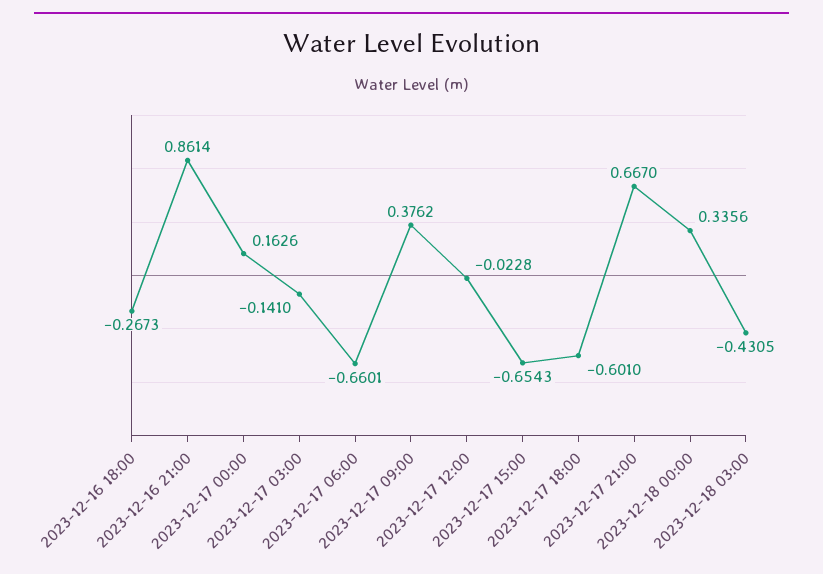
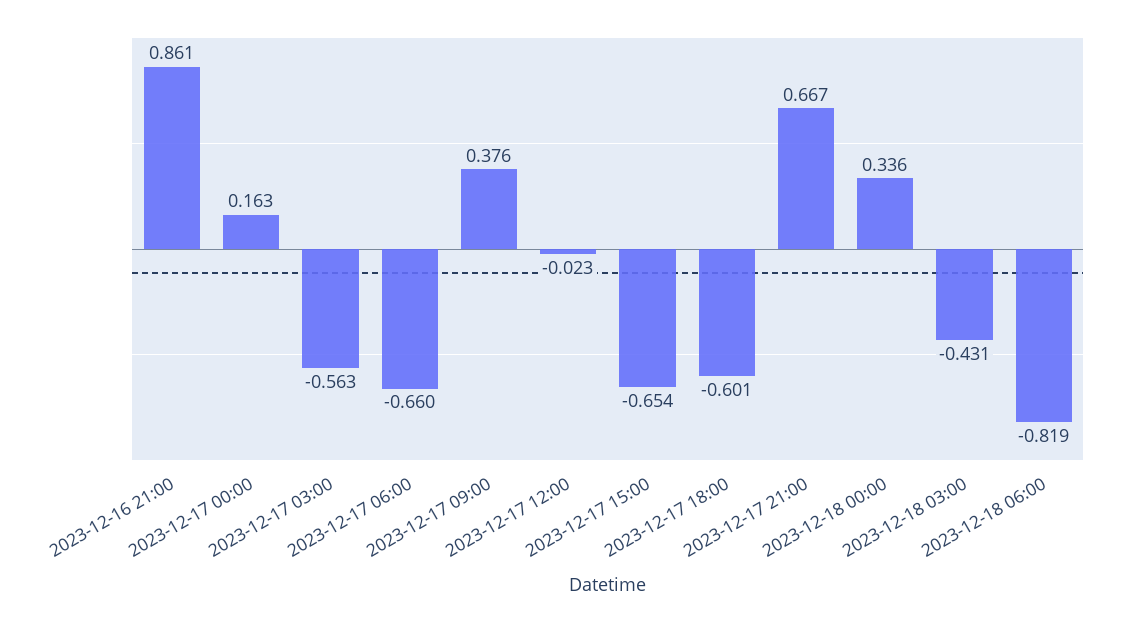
2023-12-16 18:00: -0.2673 -> none
2023-12-17 03:00: -0.141 -> -0.563
2023-12-18 06:00: none -> -0.819

